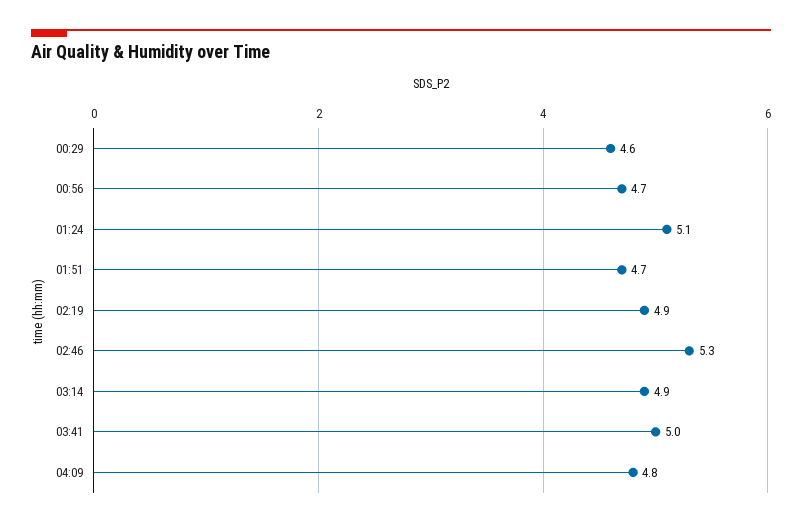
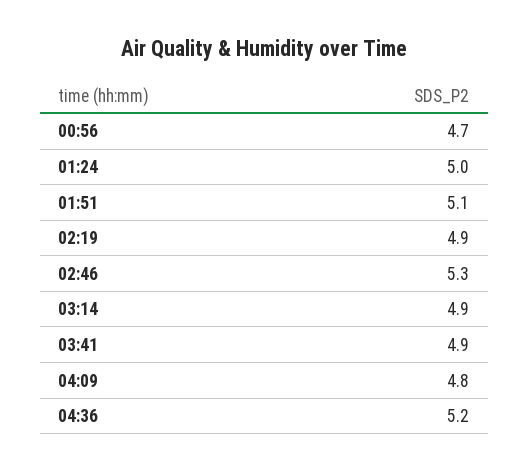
00:29: 4.6 -> none
01:24: 5.1 -> 5
01:51: 4.7 -> 5.1
03:41: 5 -> 4.9
04:36: none -> 5.2

